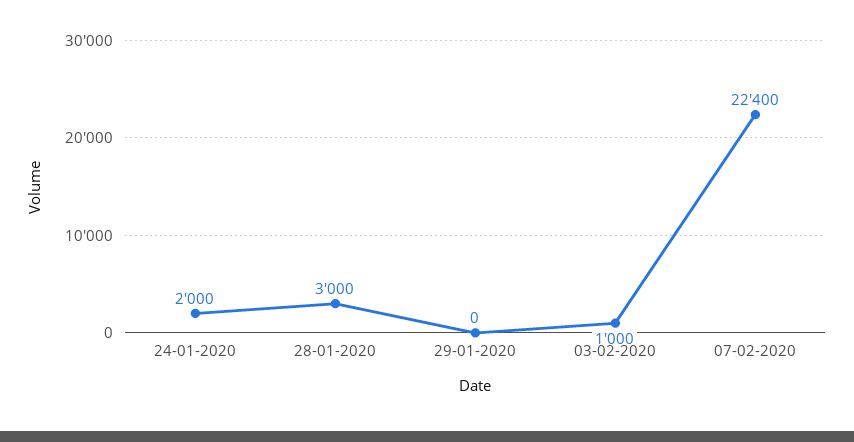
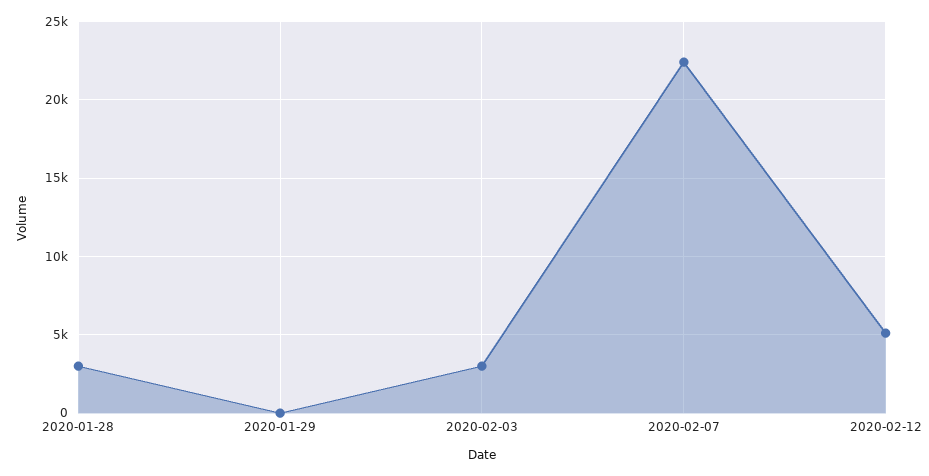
24-01-2020: 2000 -> none
03-02-2020: 1000 -> 3000
2020-02-12: none -> 5000

